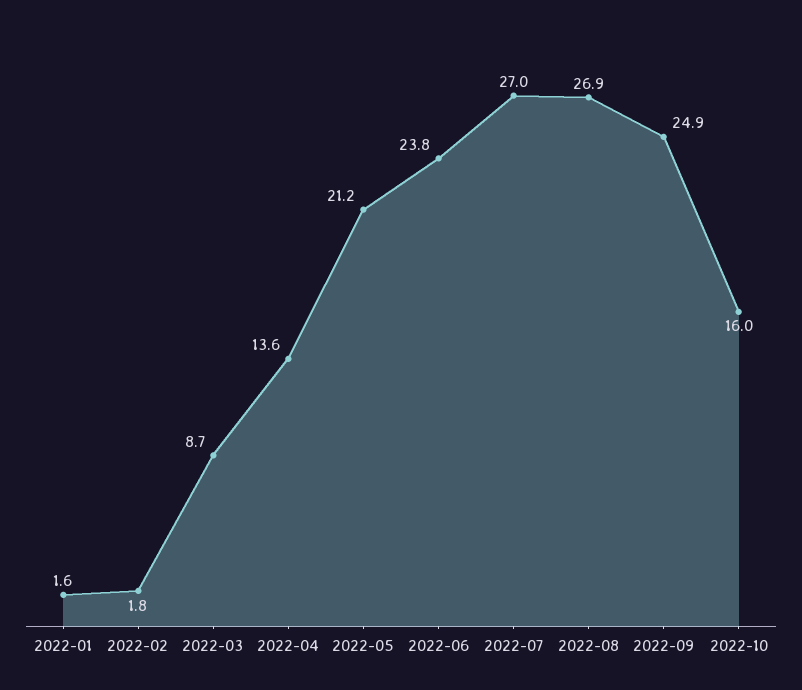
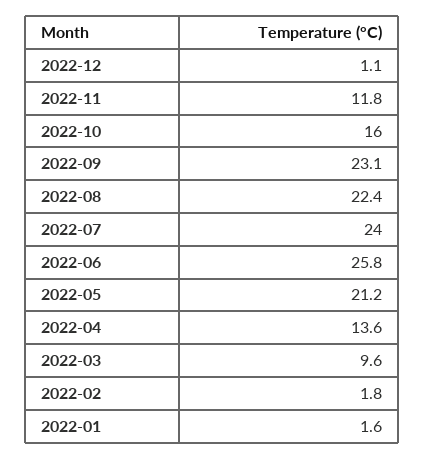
2022-03: 8.7 -> 9.6
2022-06: 23.8 -> 25.8
2022-07: 27 -> 24
2022-08: 26.9 -> 22.4
2022-09: 24.9 -> 23.1
2022-12: none -> 1.1
2022-11: none -> 11.8

